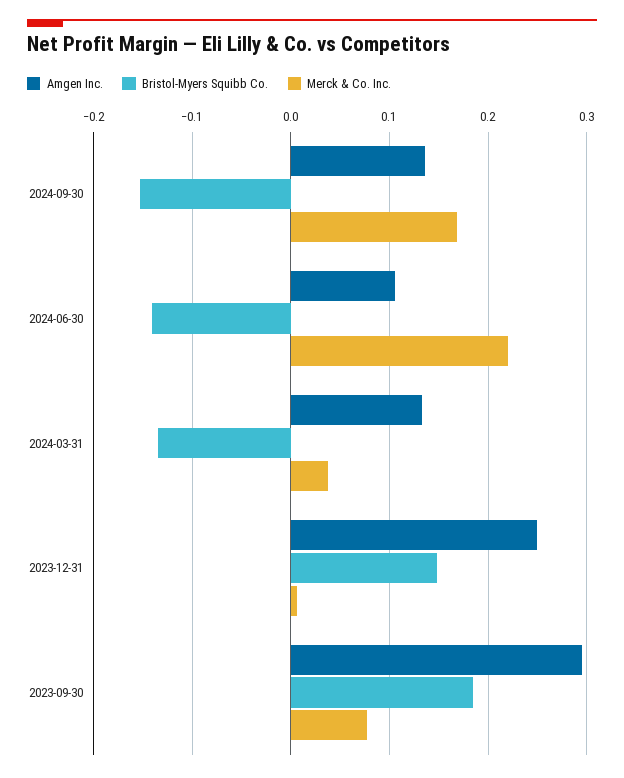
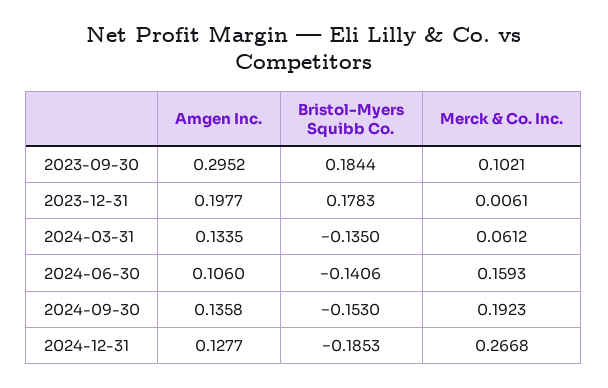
Merck & Co. Inc., 2024-09-30: 0.17 -> 0.1923
Merck & Co. Inc., 2024-06-30: 0.22 -> 0.1593
Merck & Co. Inc., 2024-03-31: 0.04 -> 0.0612
Amgen Inc., 2023-12-31: 0.25 -> 0.1977
Bristol-Myers Squibb Co., 2023-12-31: 0.15 -> 0.1783
Merck & Co. Inc., 2023-09-30: 0.08 -> 0.1021
Amgen Inc., 2024-12-31: none -> 0.1277
Bristol-Myers Squibb Co., 2024-12-31: none -> -0.1853
Merck & Co. Inc., 2024-12-31: none -> 0.2668

